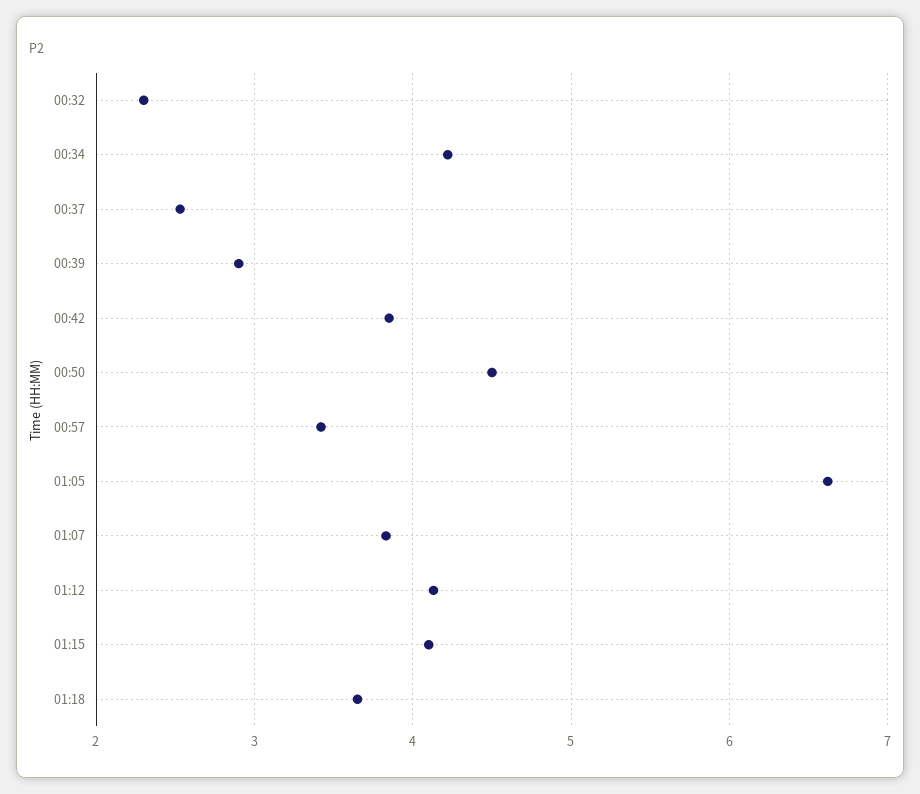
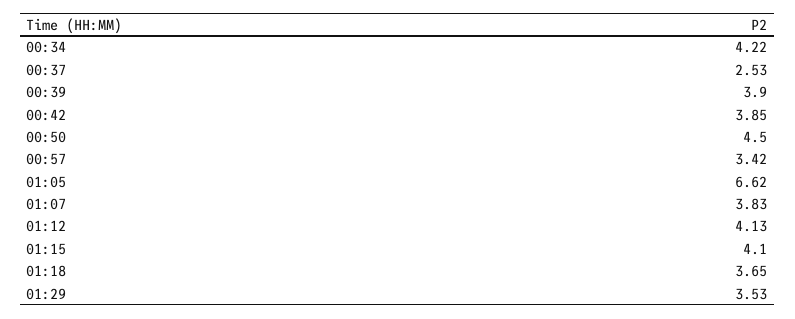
00:32: 2.3 -> none
00:39: 2.9 -> 3.9
01:29: none -> 3.53

